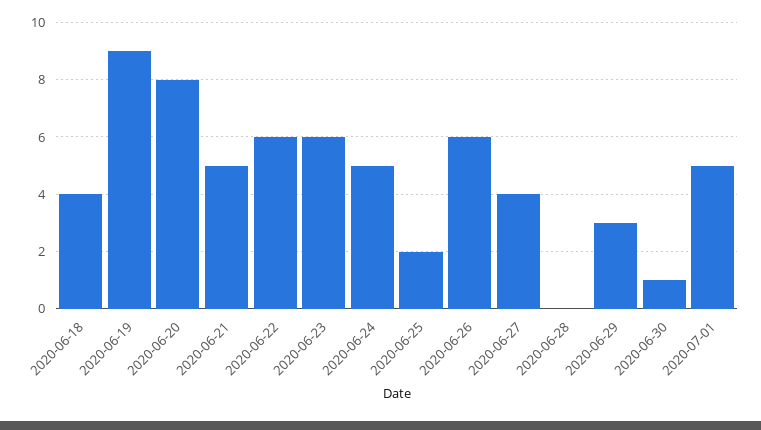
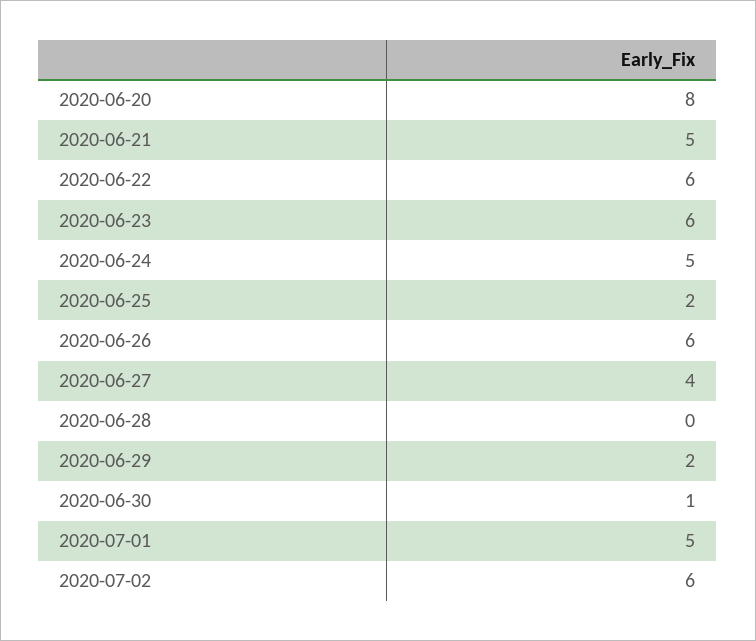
2020-06-18: 4 -> none
2020-06-19: 9 -> none
2020-06-29: 3 -> 2
2020-07-02: none -> 6

